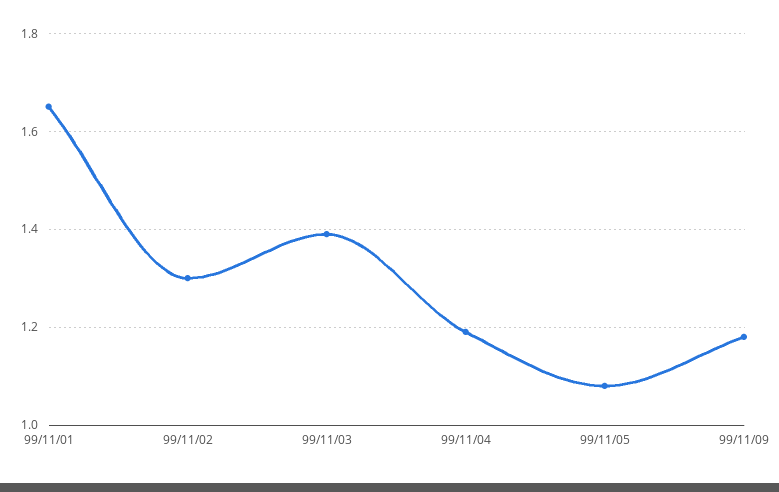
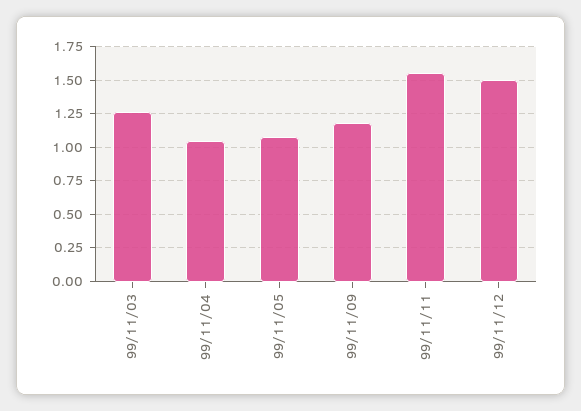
99/11/01: 1.65 -> none
99/11/02: 1.3 -> none
99/11/03: 1.4 -> 1.25
99/11/04: 1.2 -> 1.05
99/11/11: none -> 1.55
99/11/12: none -> 1.5

